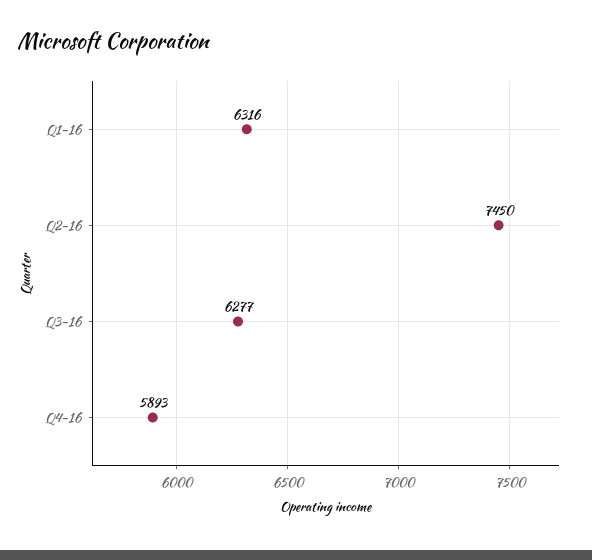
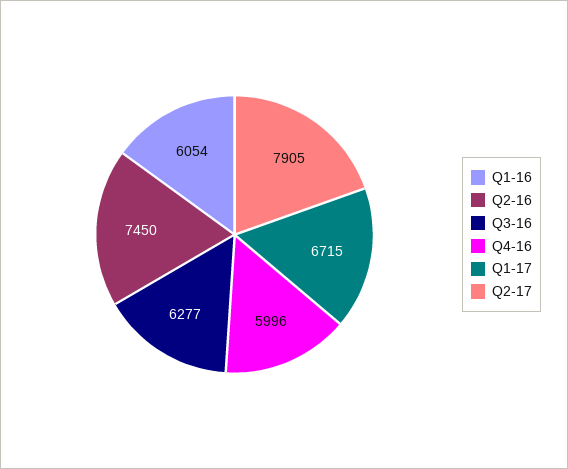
Q1-16: 6316 -> 6054
Q4-16: 5893 -> 5996
Q1-17: none -> 6715
Q2-17: none -> 7905

